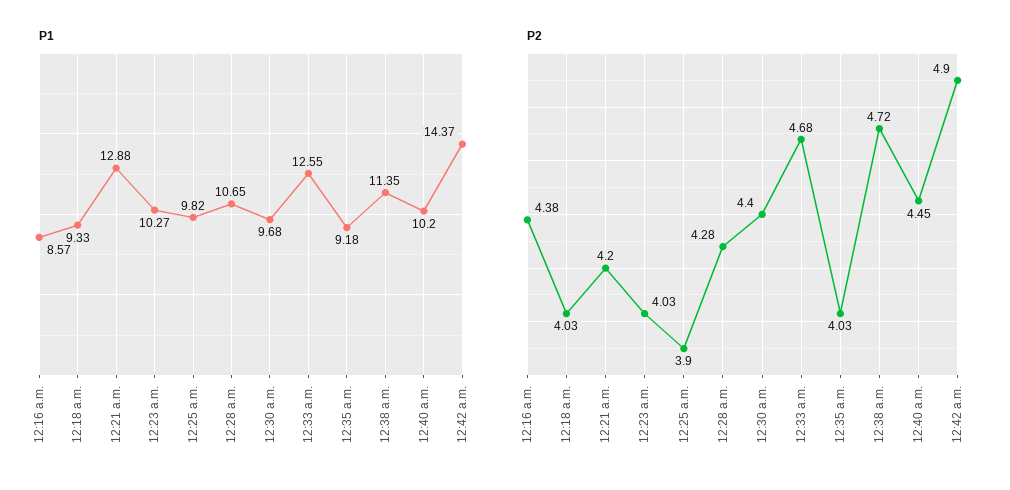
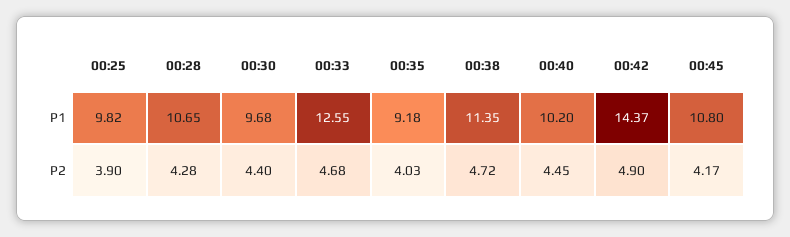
P1, 12:16 a.m.: 8.57 -> none
P1, 12:18 a.m.: 9.33 -> none
P1, 12:21 a.m.: 12.88 -> none
P1, 12:23 a.m.: 10.27 -> none
P2, 12:16 a.m.: 4.38 -> none
P2, 12:18 a.m.: 4.03 -> none
P2, 12:21 a.m.: 4.2 -> none
P2, 12:23 a.m.: 4.03 -> none
P1, 00:45: none -> 10.8
P2, 00:45: none -> 4.17

